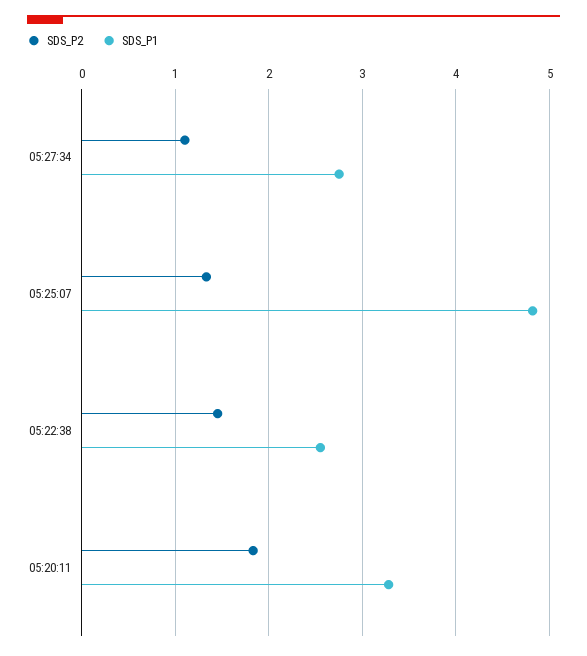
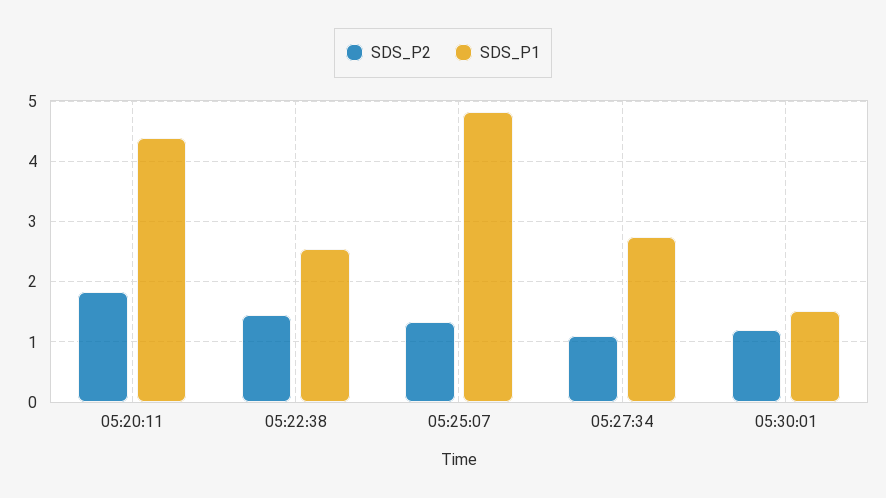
SDS_P1, 05:20:11: 3.3 -> 4.4
SDS_P2, 05:30:01: none -> 1.2
SDS_P1, 05:30:01: none -> 1.5

